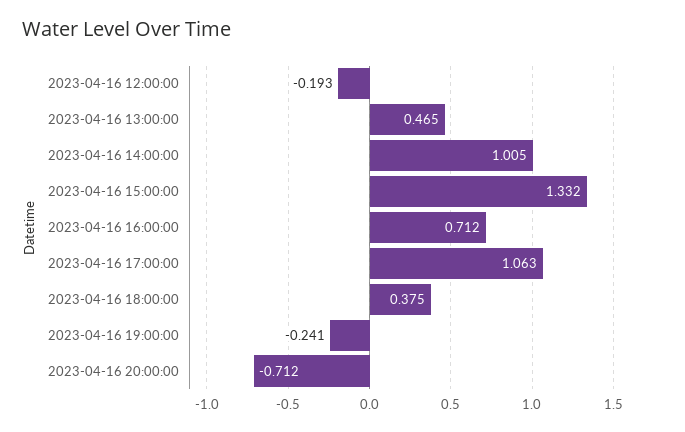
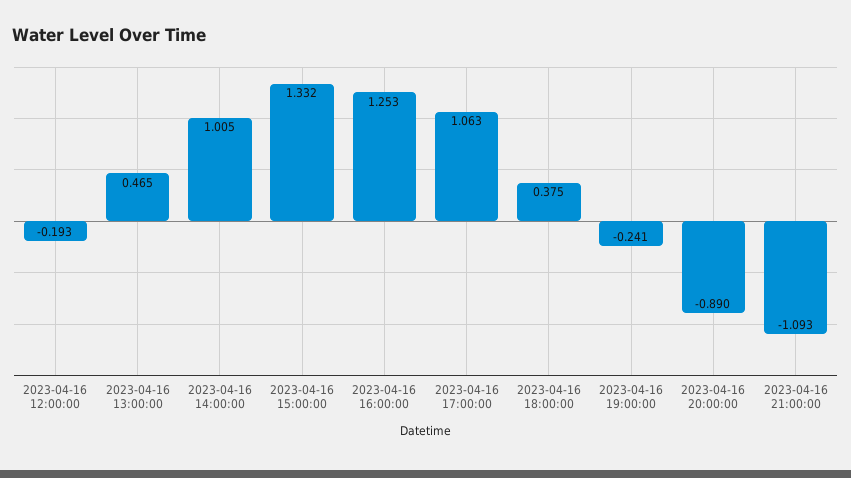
2023-04-16 16:00:00: 0.712 -> 1.253
2023-04-16 20:00:00: -0.712 -> -0.89
2023-04-16 21:00:00: none -> -1.093

